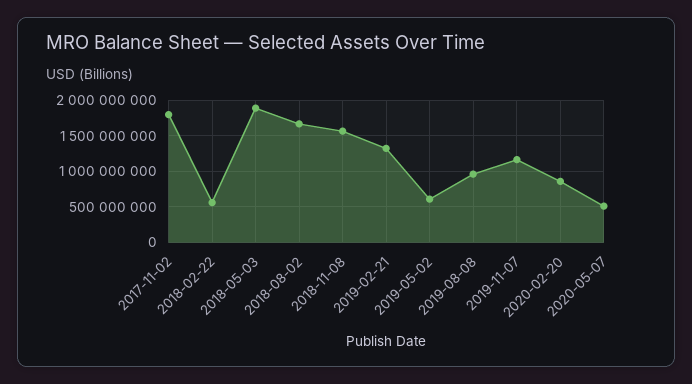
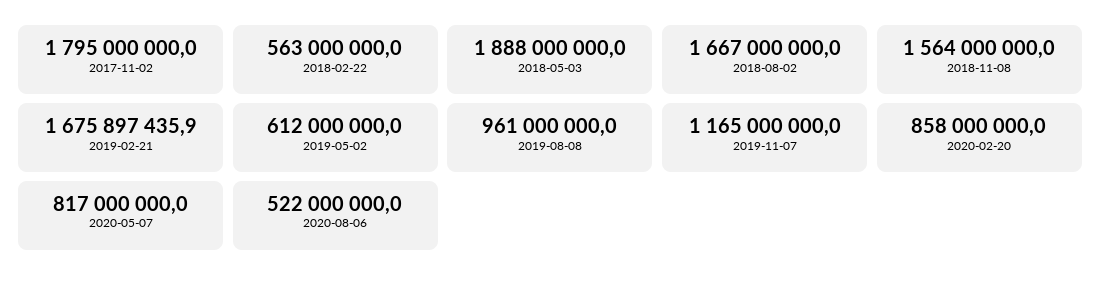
2019-02-21: 1300000000 -> 1675897435.9
2020-05-07: 500000000 -> 817000000
2020-08-06: none -> 522000000

